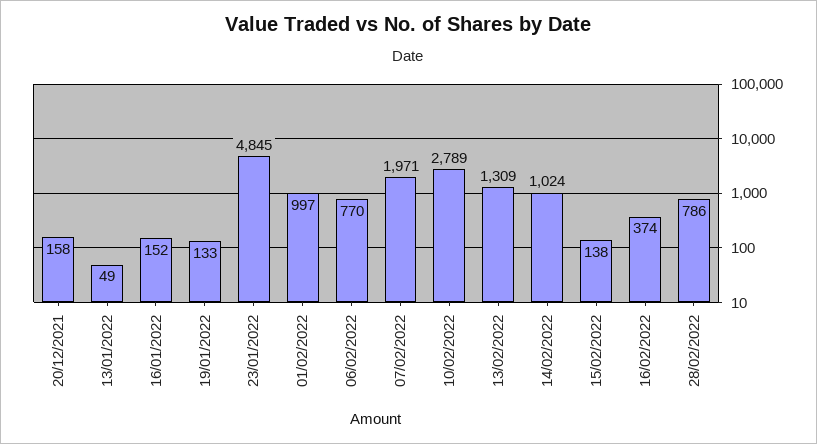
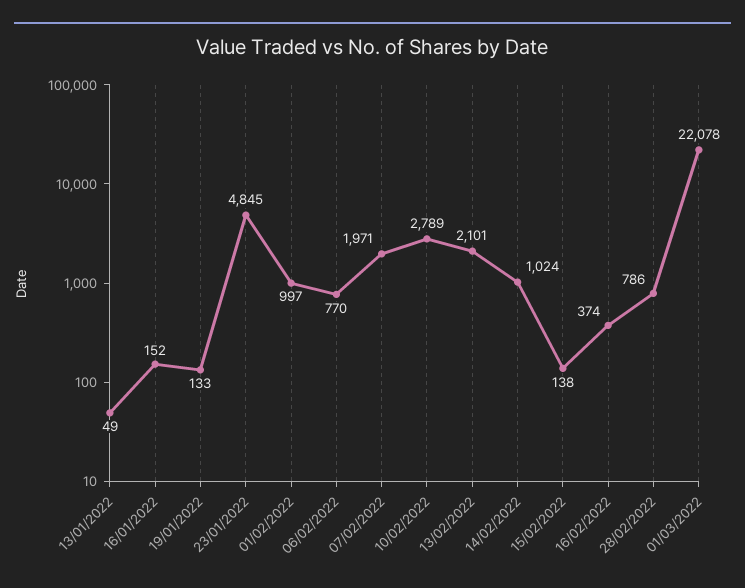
20/12/2021: 158 -> none
13/02/2022: 1309 -> 2101
01/03/2022: none -> 22078

